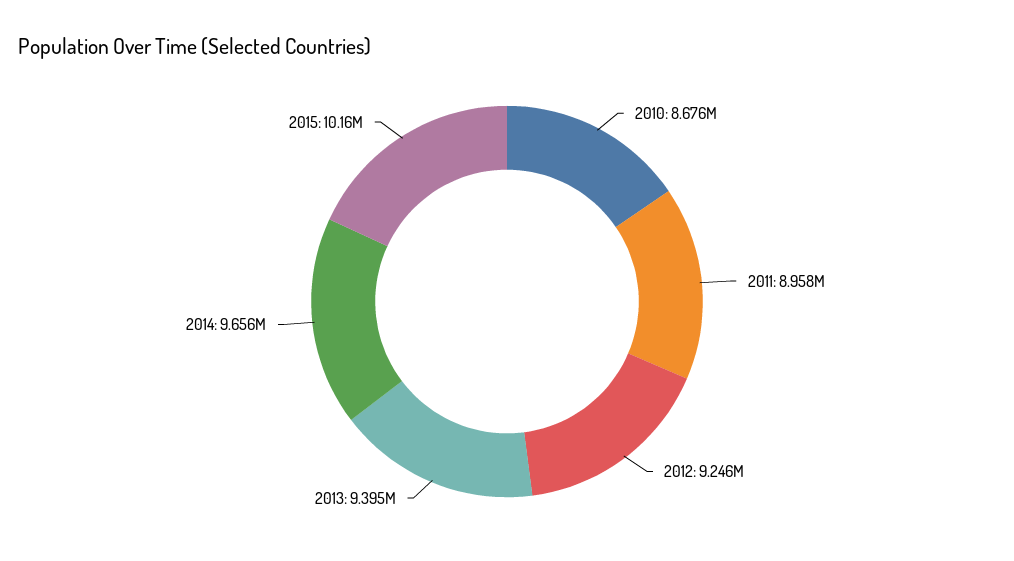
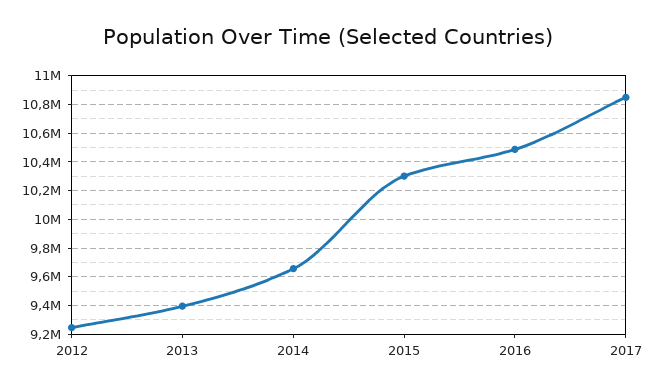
2010: 8676000 -> none
2011: 8958000 -> none
2015: 10160000 -> 10300000
2016: none -> 10500000
2017: none -> 10850000

